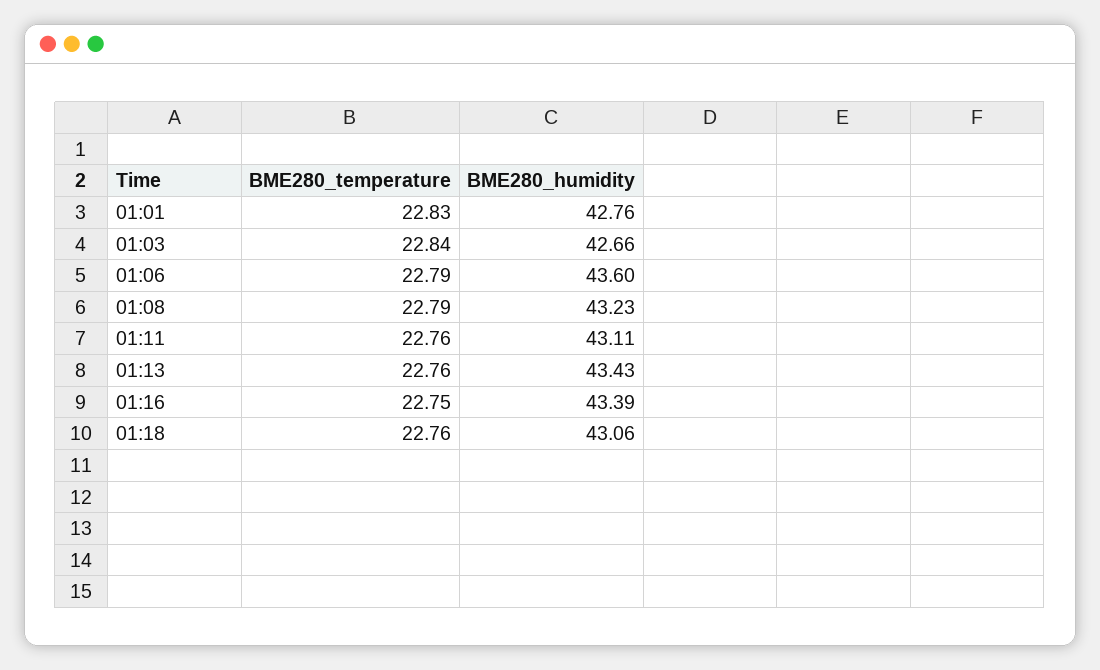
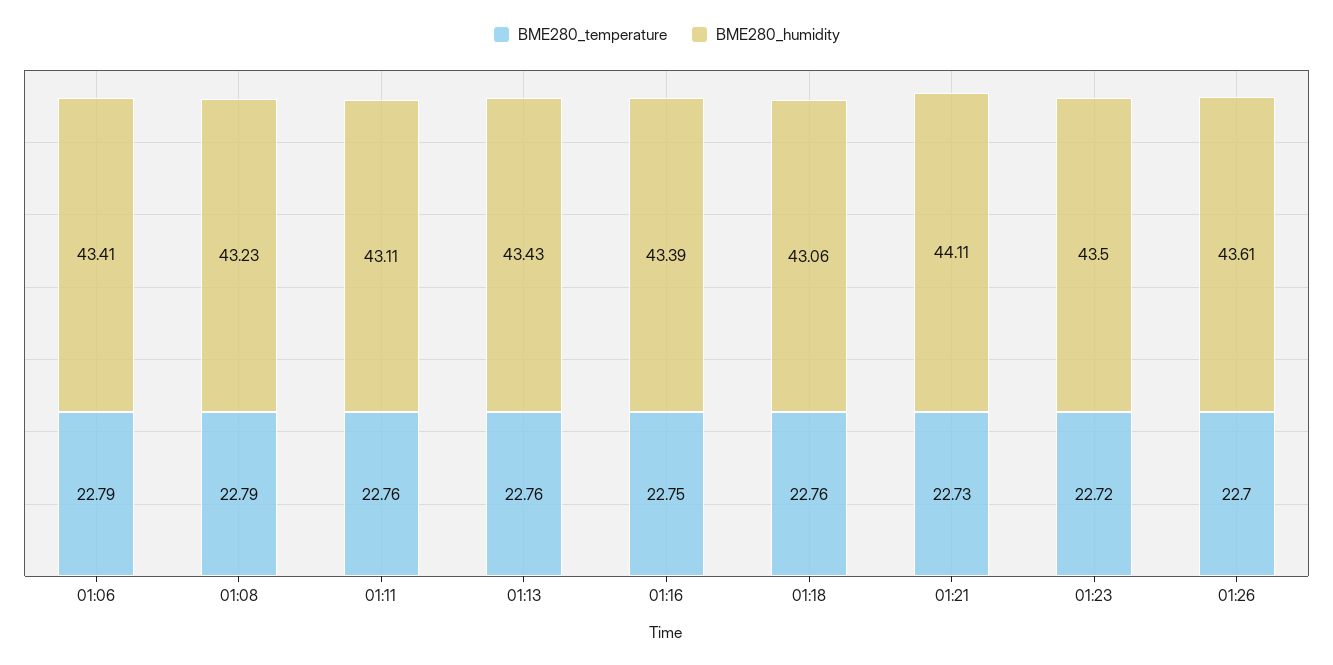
BME280_temperature, 01:01: 22.83 -> none
BME280_humidity, 01:01: 42.76 -> none
BME280_temperature, 01:03: 22.84 -> none
BME280_humidity, 01:03: 42.66 -> none
BME280_humidity, 01:06: 43.6 -> 43.41
BME280_temperature, 01:21: none -> 22.73
BME280_humidity, 01:21: none -> 44.11
BME280_temperature, 01:23: none -> 22.72
BME280_humidity, 01:23: none -> 43.5
BME280_temperature, 01:26: none -> 22.7
BME280_humidity, 01:26: none -> 43.61

